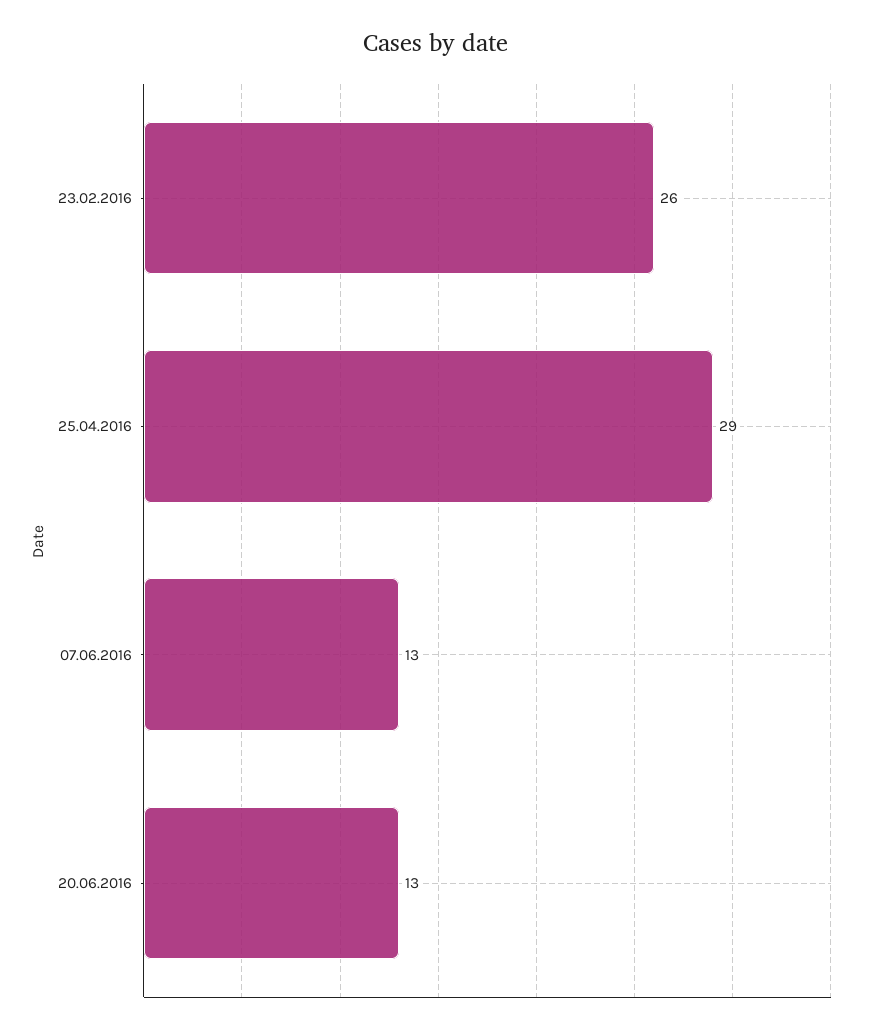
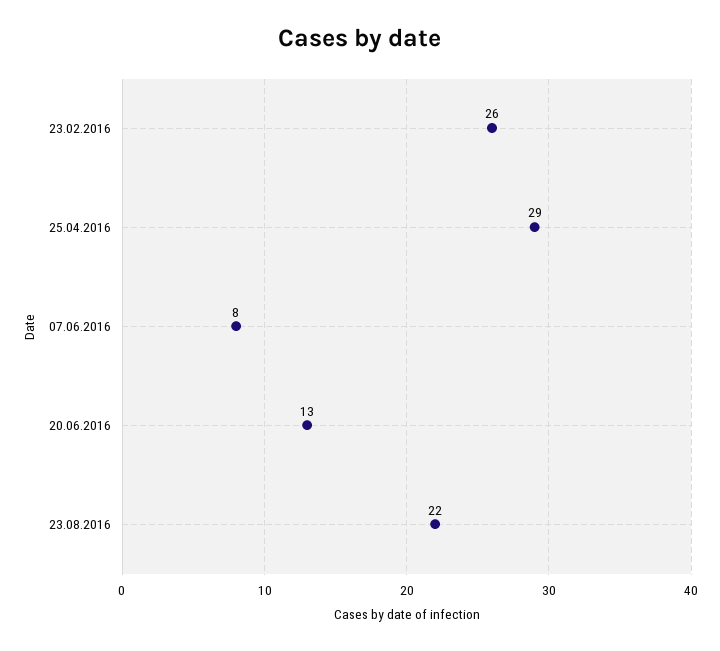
07.06.2016: 13 -> 8
23.08.2016: none -> 22

